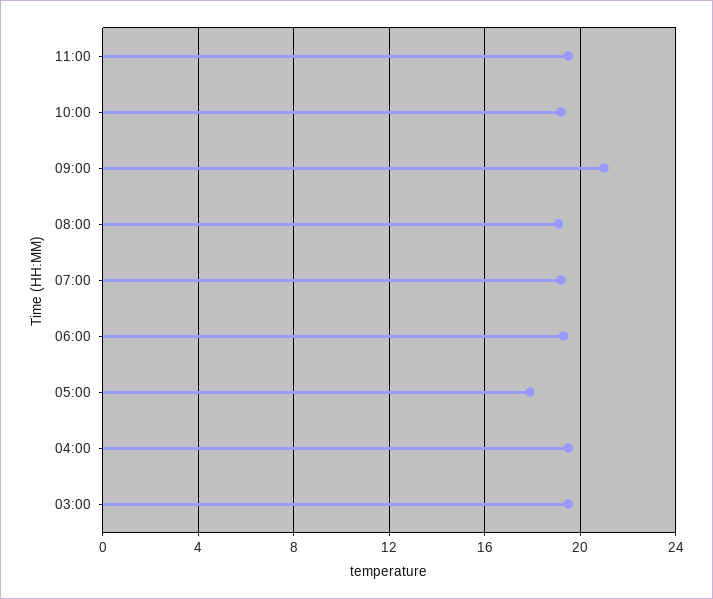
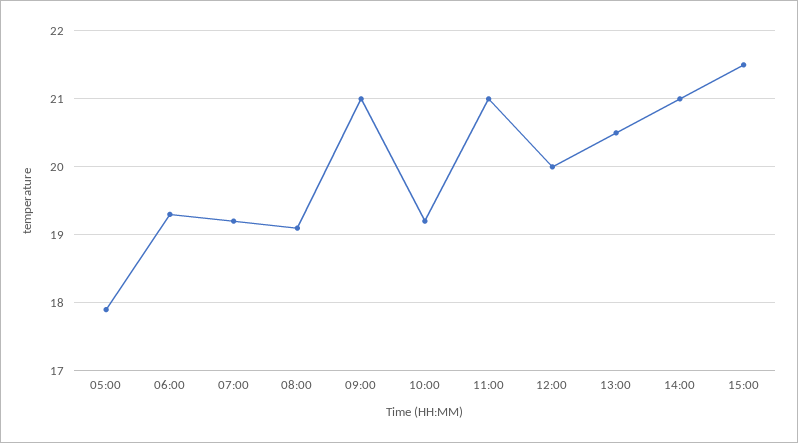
11:00: 19.5 -> 21
04:00: 19.5 -> none
03:00: 19.5 -> none
12:00: none -> 20
13:00: none -> 20.5
14:00: none -> 21
15:00: none -> 21.5

